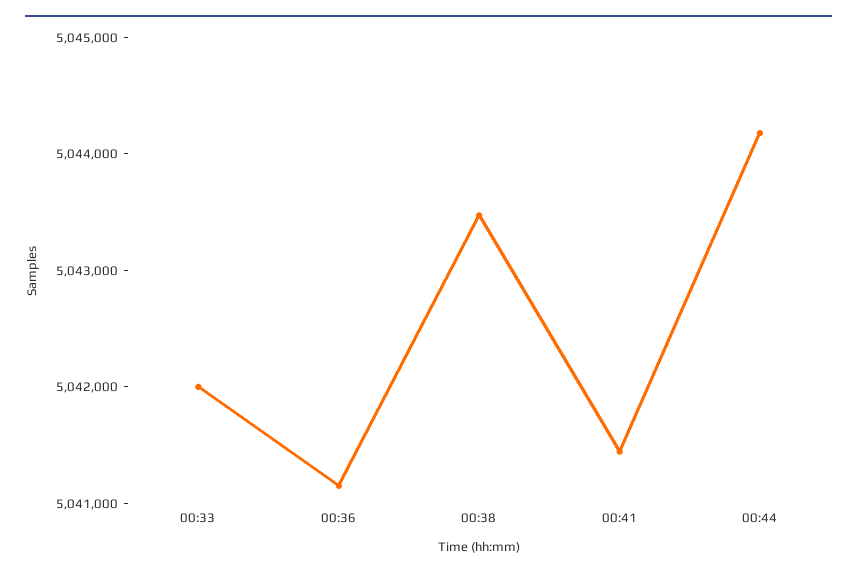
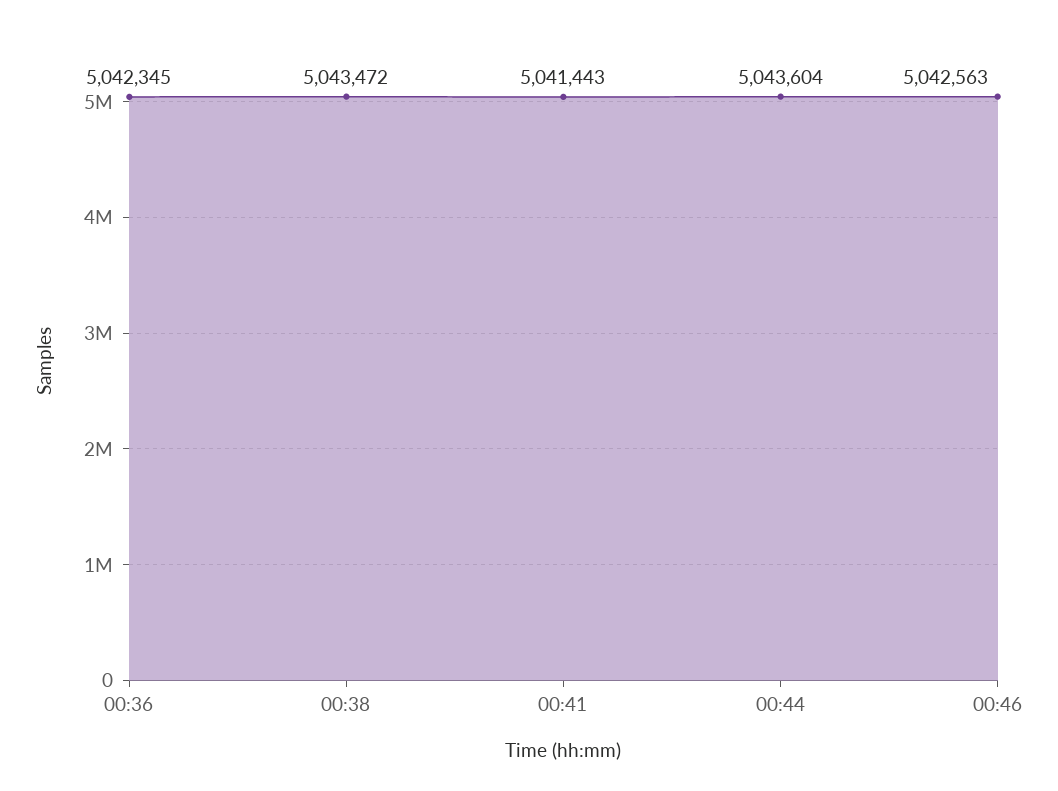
00:33: 5042000 -> none
00:36: 5041200 -> 5042345
00:44: 5044200 -> 5043604
00:46: none -> 5042563

